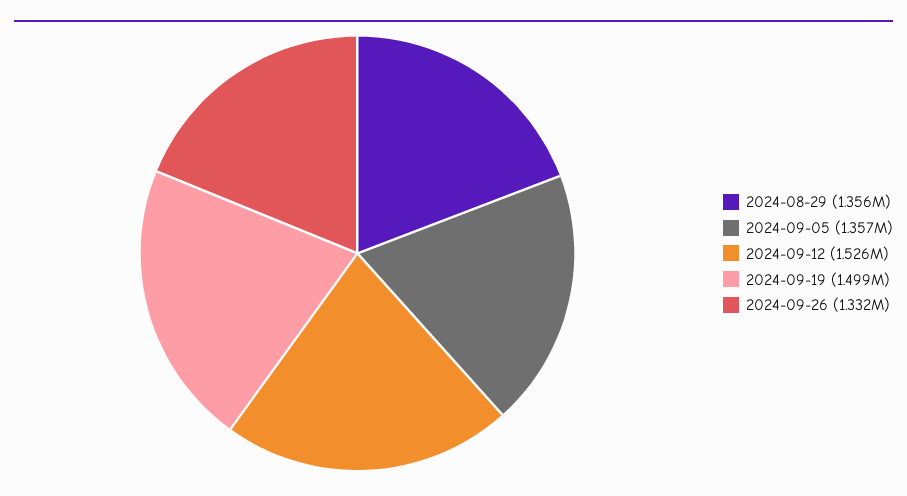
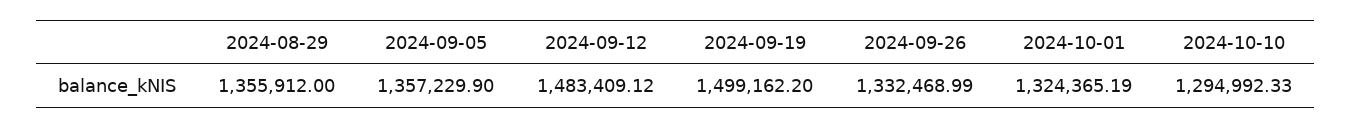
2024-09-12: 1526000 -> 1483409.12
2024-10-01: none -> 1324365.19
2024-10-10: none -> 1294992.33

